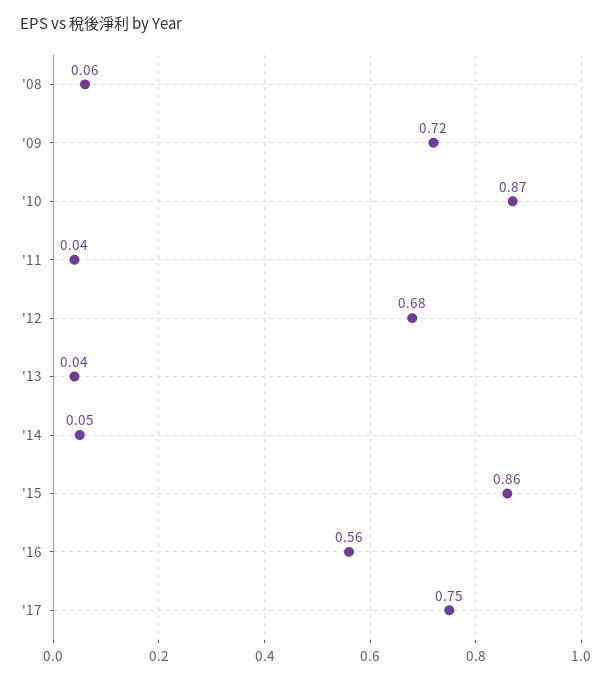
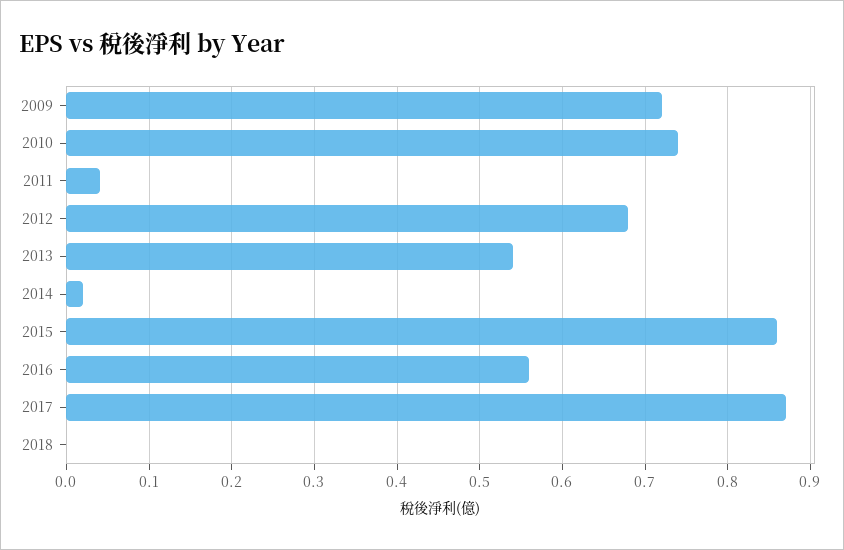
'08: 0.06 -> none
'10: 0.87 -> 0.74
'13: 0.04 -> 0.54
'14: 0.05 -> 0.02
'17: 0.75 -> 0.87
2018: none -> 0

